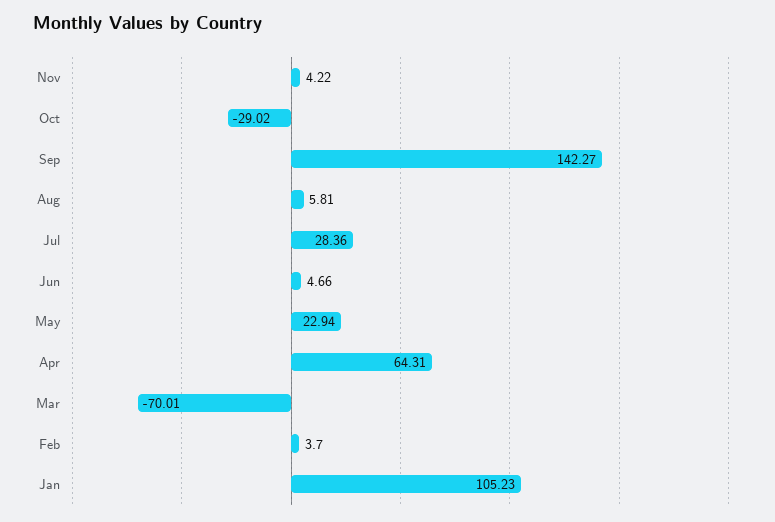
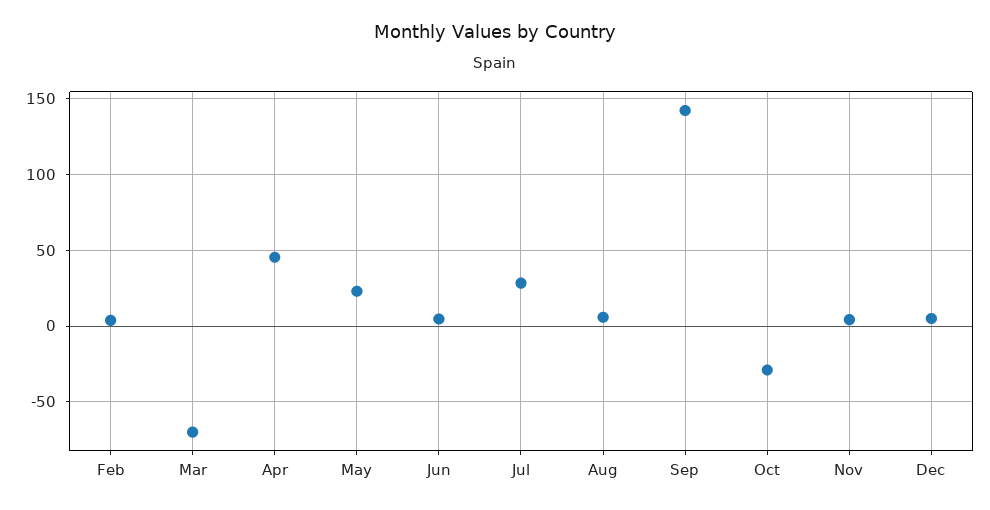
Apr: 64.31 -> 45
Jan: 105.23 -> none
Dec: none -> 5

